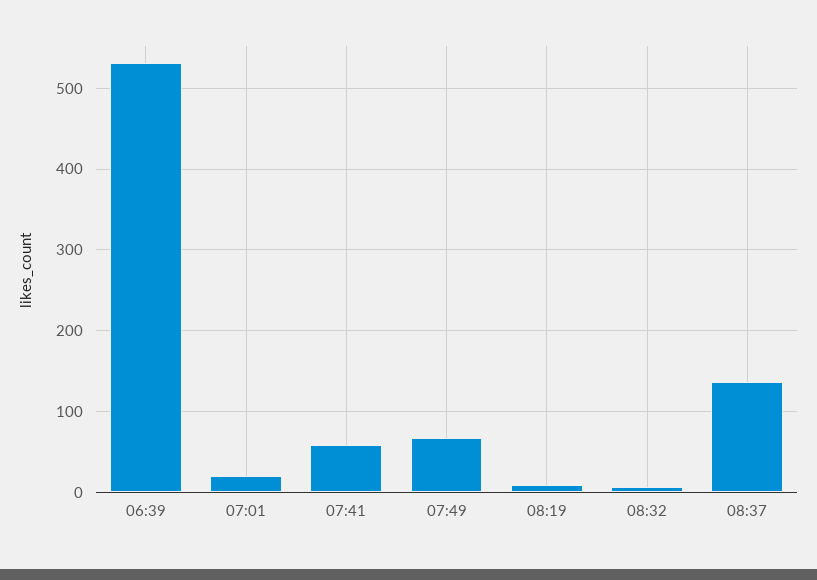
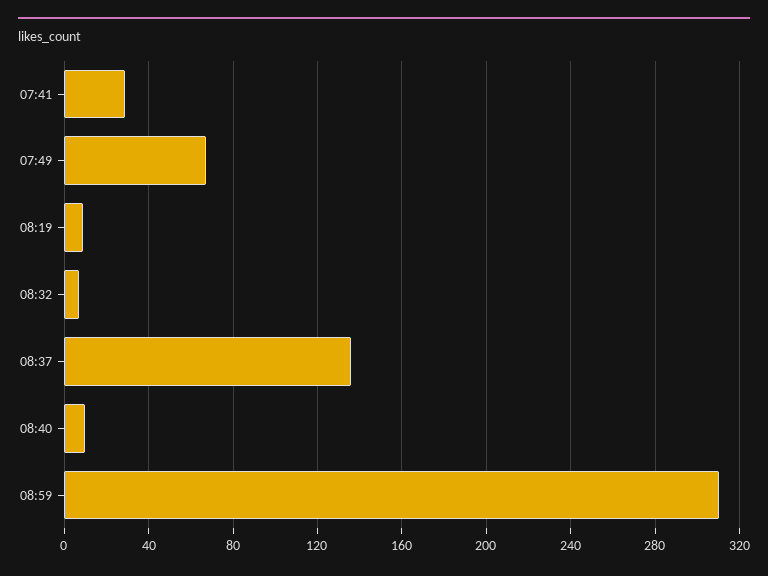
06:39: 530 -> none
07:01: 20 -> none
07:41: 60 -> 30
08:40: none -> 10
08:59: none -> 310

